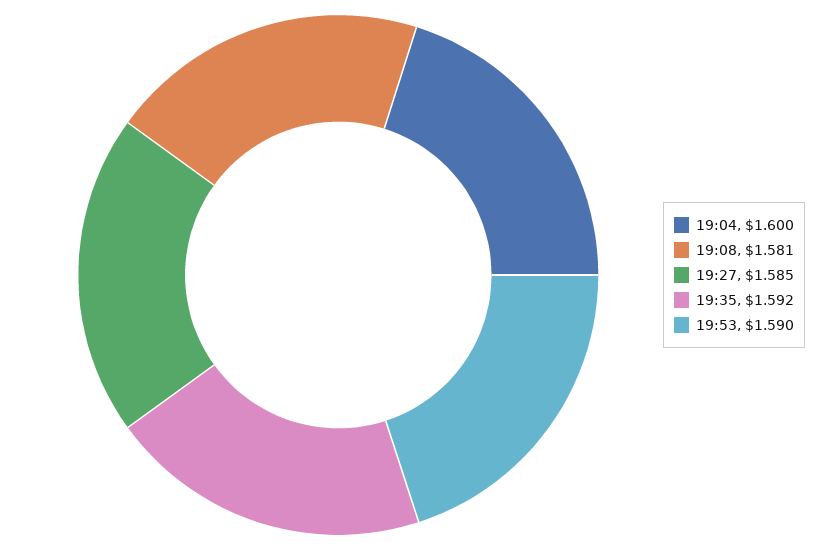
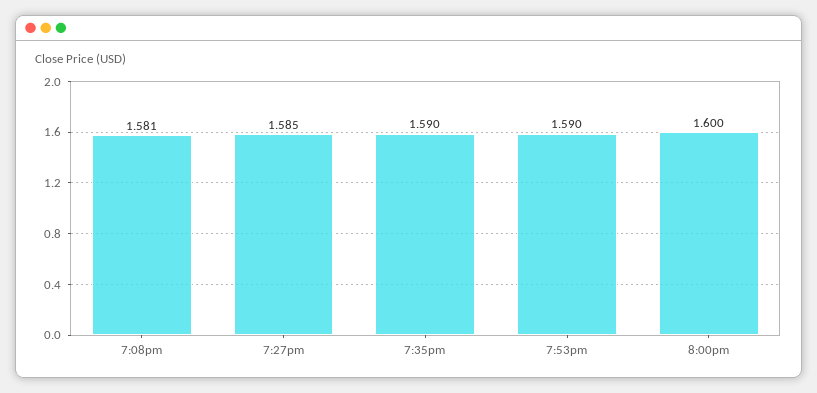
19:04: 1.6 -> none
19:35: 1.592 -> 1.59
8:00pm: none -> 1.6

